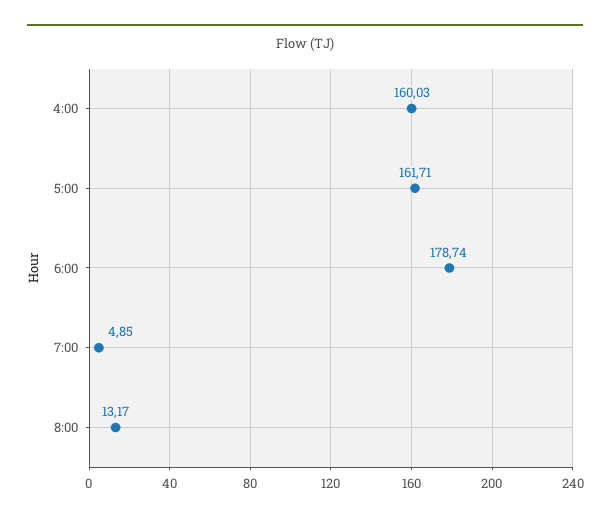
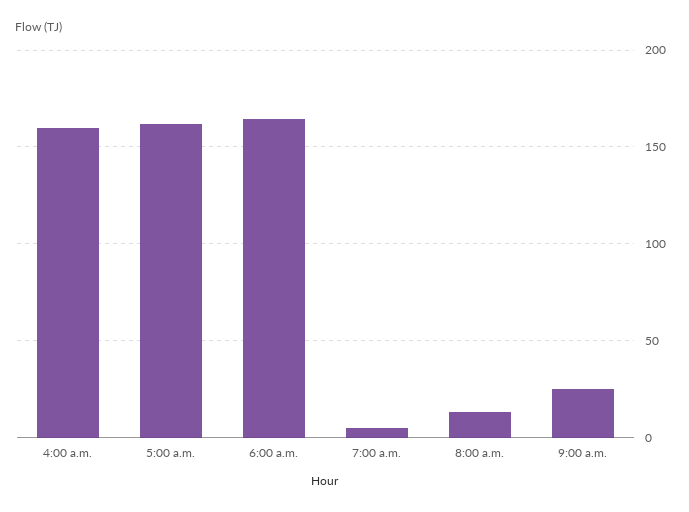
6:00: 178.74 -> 165
9:00 a.m.: none -> 25

